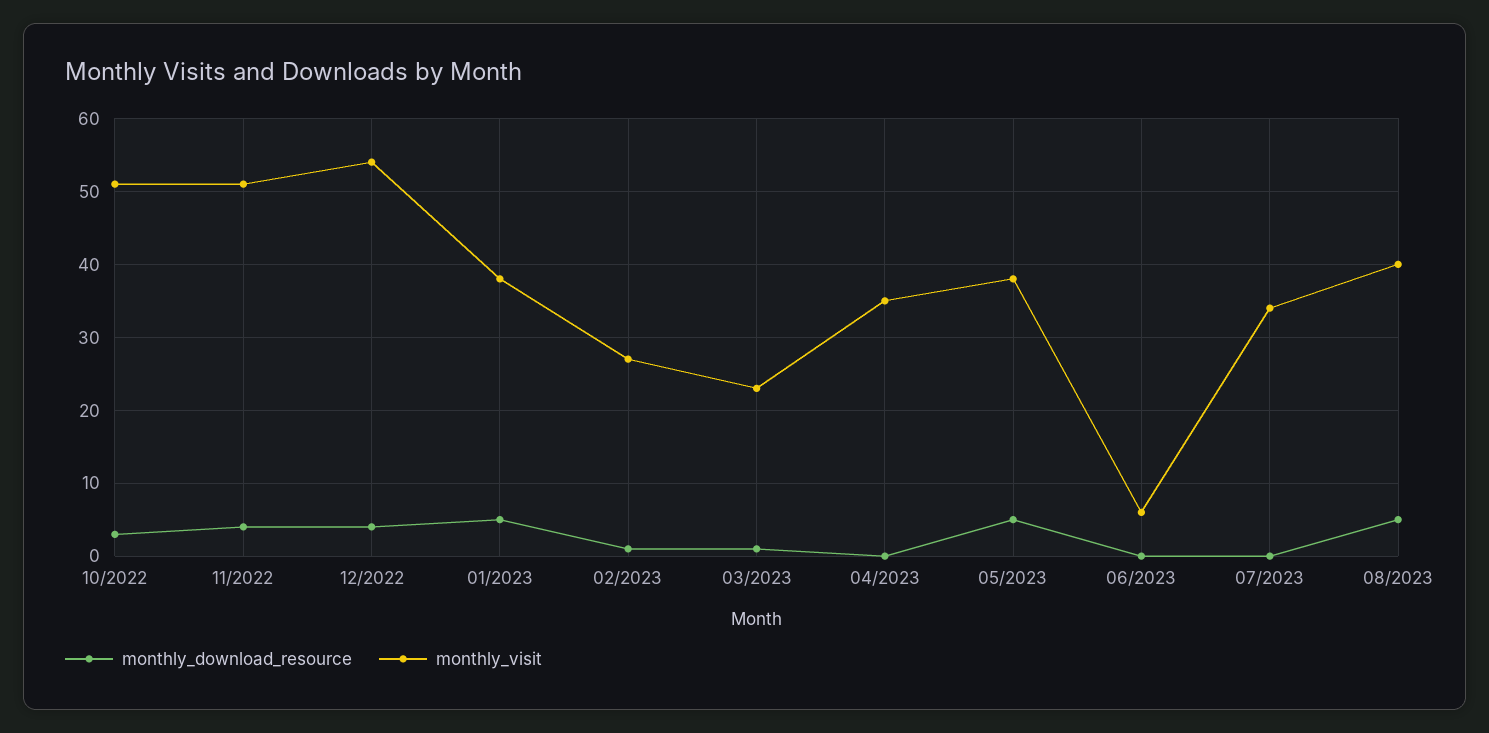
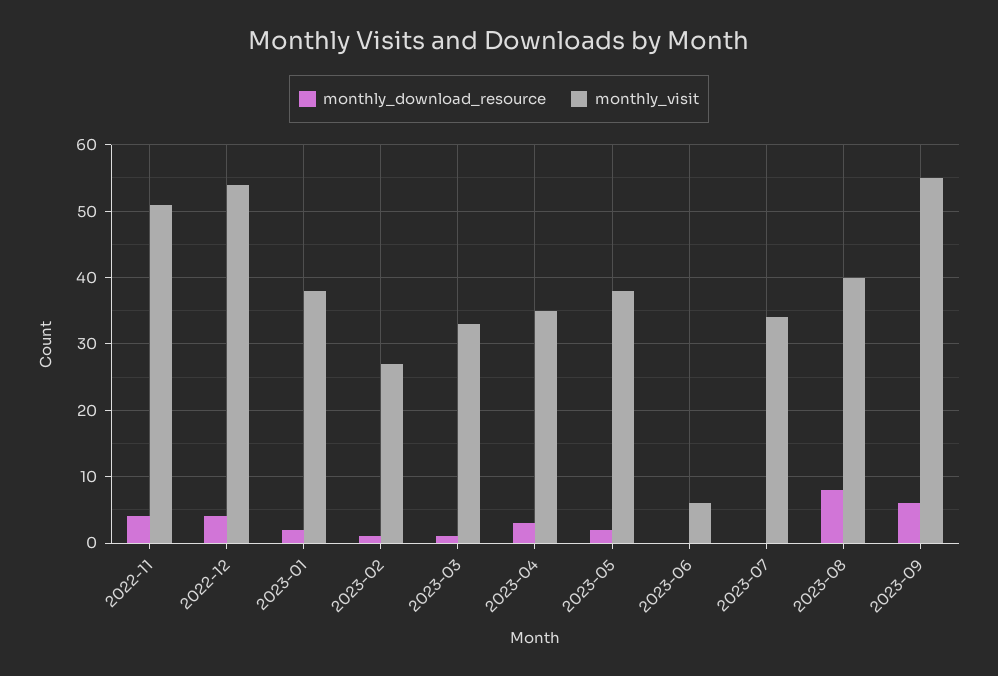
monthly_download_resource, 10/2022: 3 -> none
monthly_visit, 10/2022: 51 -> none
monthly_download_resource, 01/2023: 5 -> 2
monthly_visit, 03/2023: 23 -> 33
monthly_download_resource, 04/2023: 0 -> 3
monthly_download_resource, 05/2023: 5 -> 2
monthly_download_resource, 08/2023: 5 -> 8
monthly_download_resource, 2023-09: none -> 6
monthly_visit, 2023-09: none -> 55

